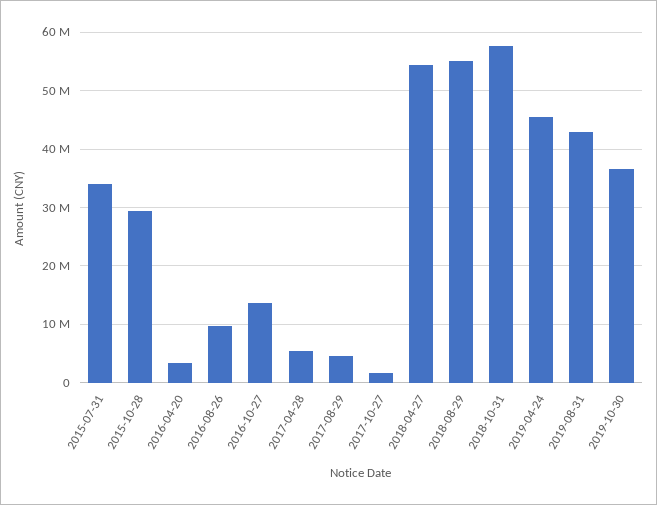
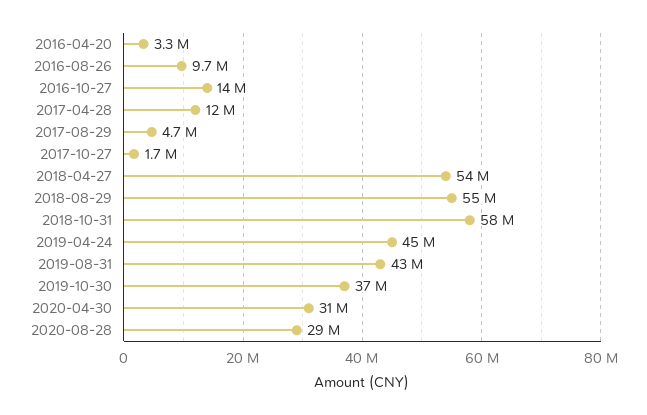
2015-07-31: 34000000 -> none
2015-10-28: 30000000 -> none
2017-04-28: 6000000 -> 12000000
2020-04-30: none -> 31000000
2020-08-28: none -> 29000000

